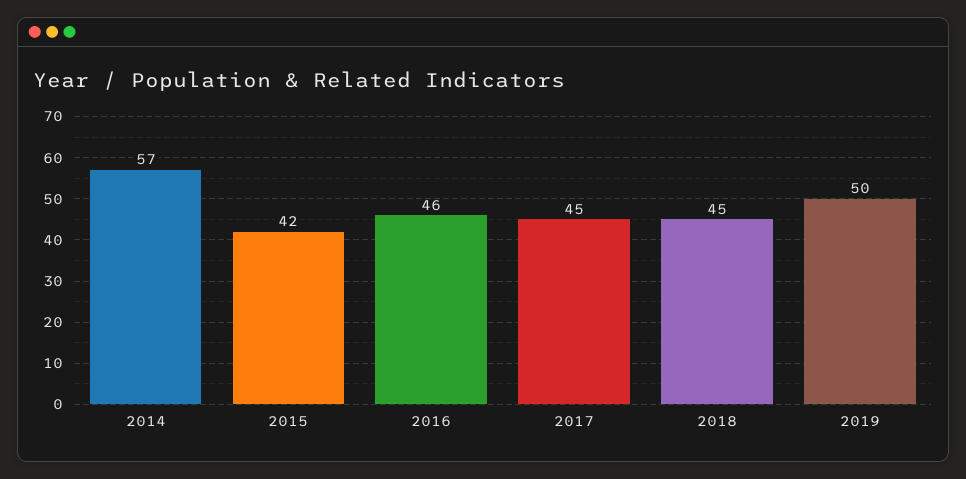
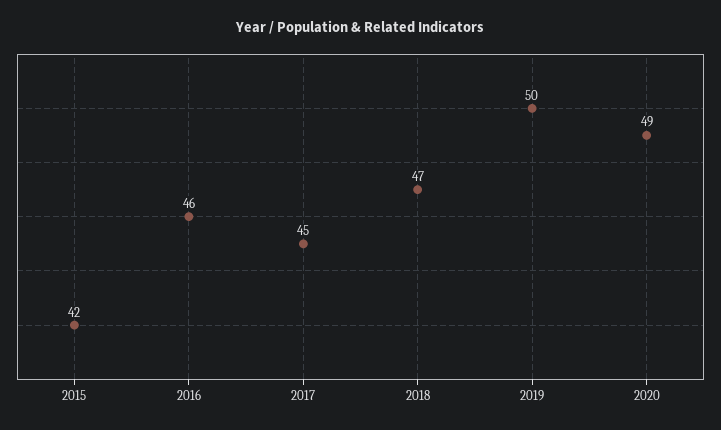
2014: 57 -> none
2018: 45 -> 47
2020: none -> 49

